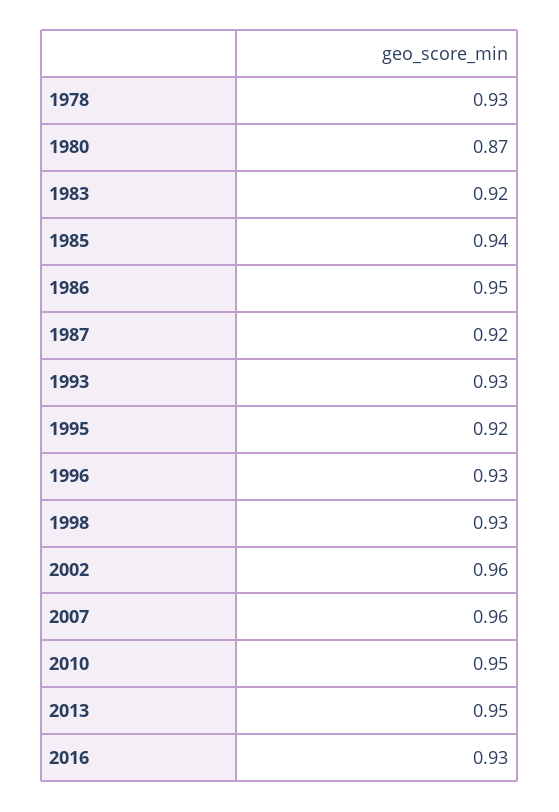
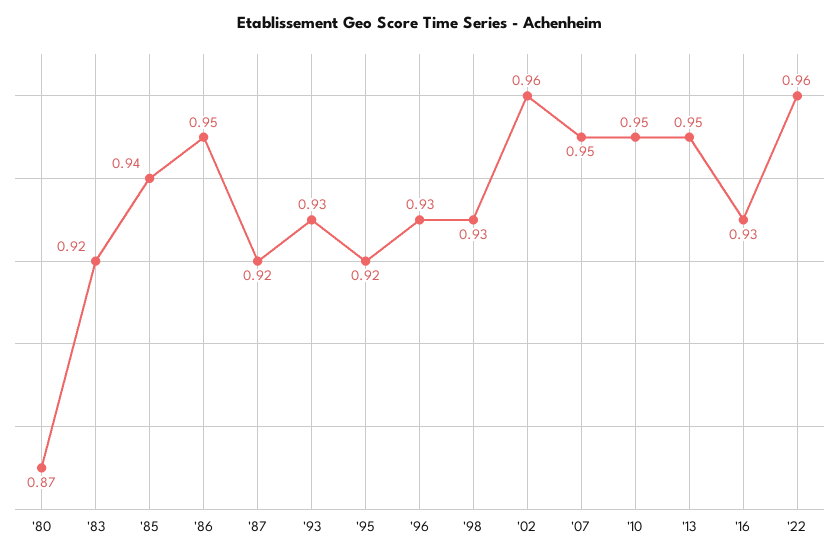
1978: 0.93 -> none
2007: 0.96 -> 0.95
'22: none -> 0.96

